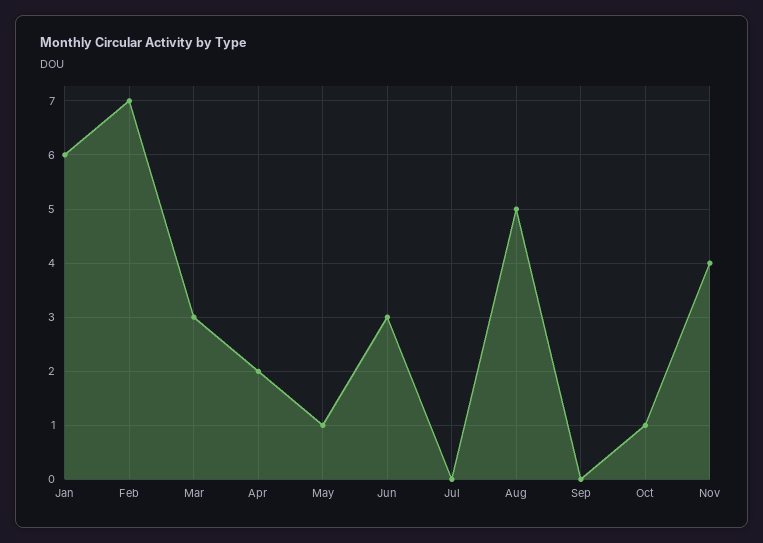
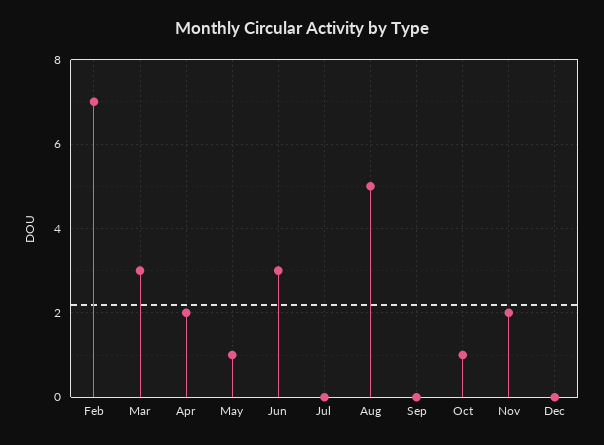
Jan: 6 -> none
Nov: 4 -> 2
Dec: none -> 0

